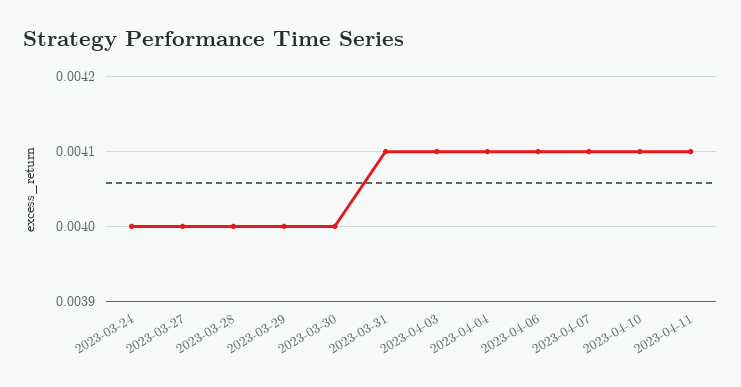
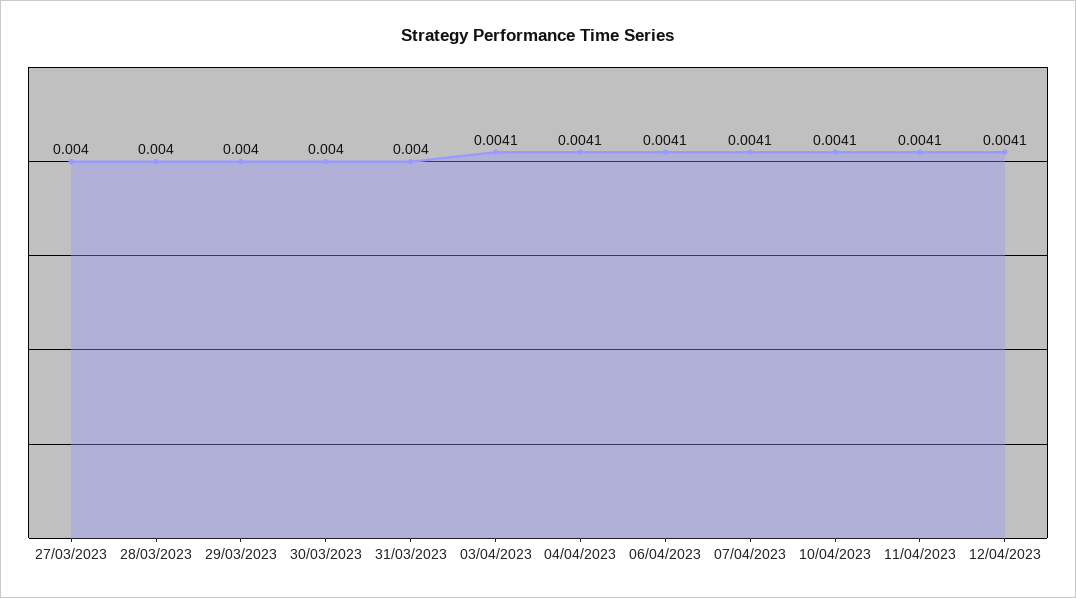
2023-03-24: 0.004 -> none
2023-03-31: 0.0041 -> 0.004
12/04/2023: none -> 0.0041

